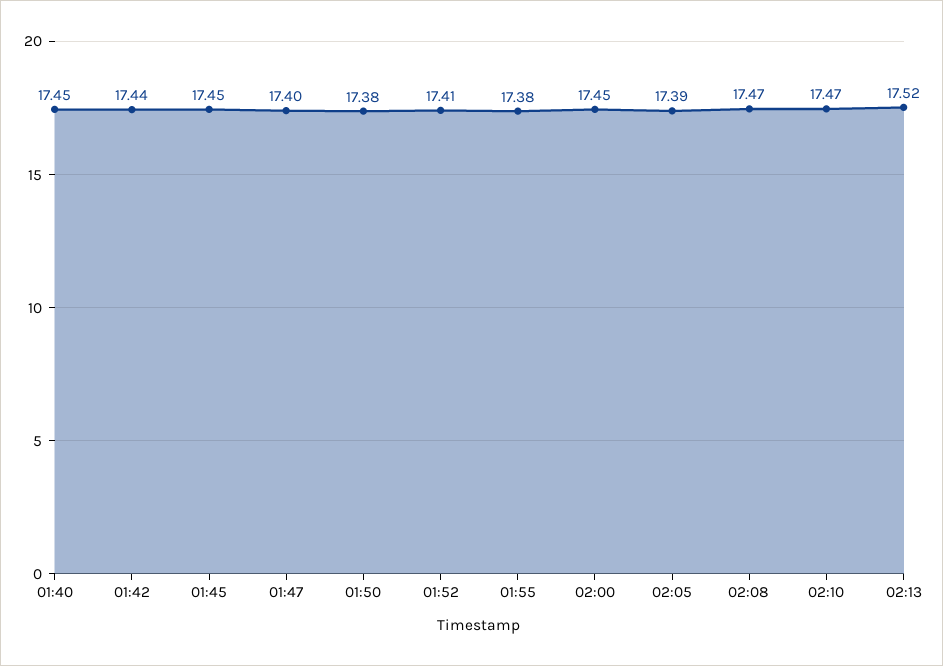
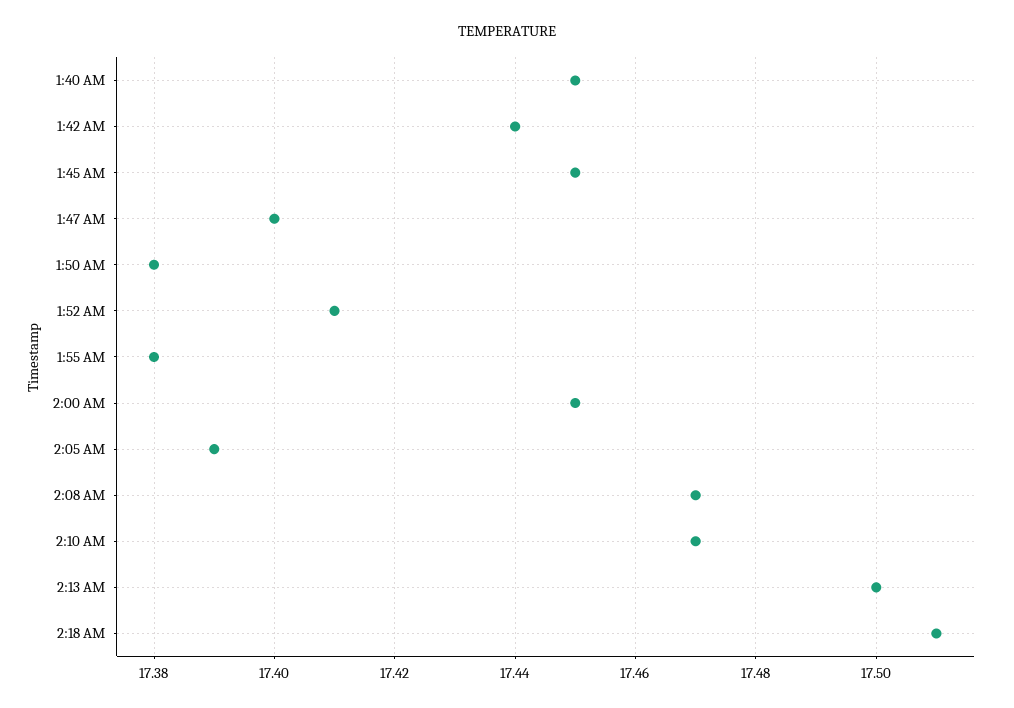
02:13: 17.52 -> 17.5
2:18 AM: none -> 17.51

